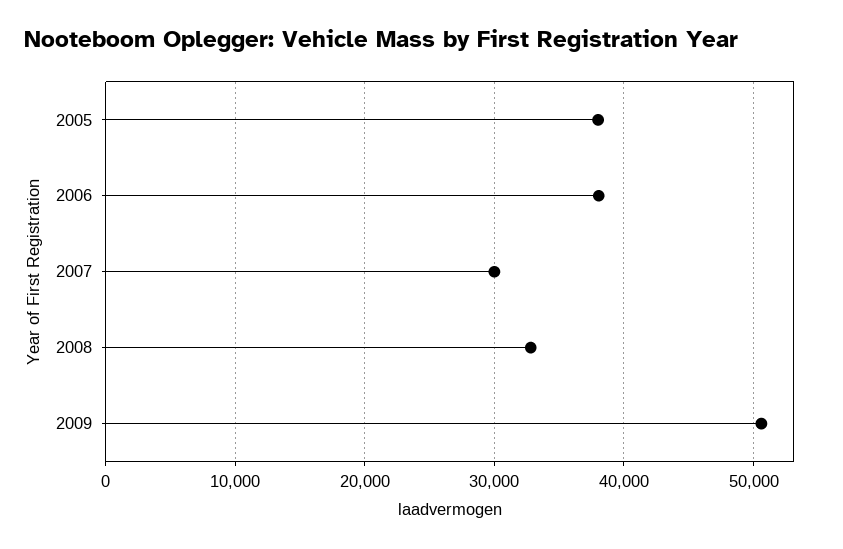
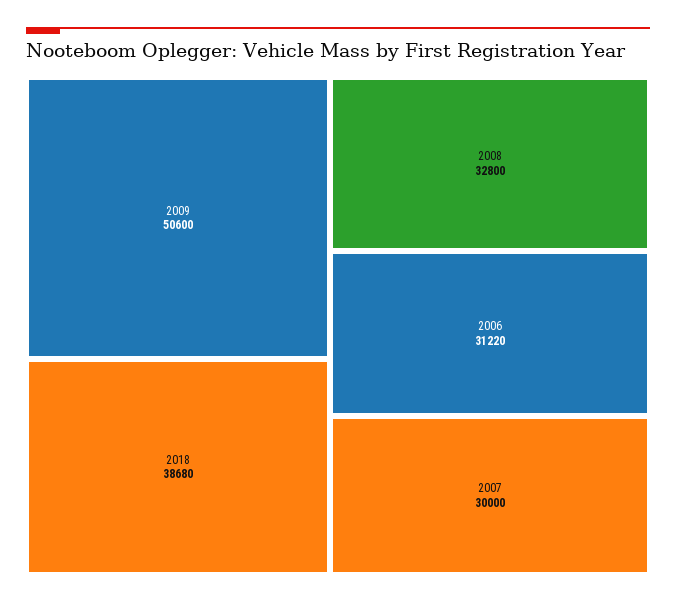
2005: 38000 -> none
2006: 38000 -> 31220
2018: none -> 38680

